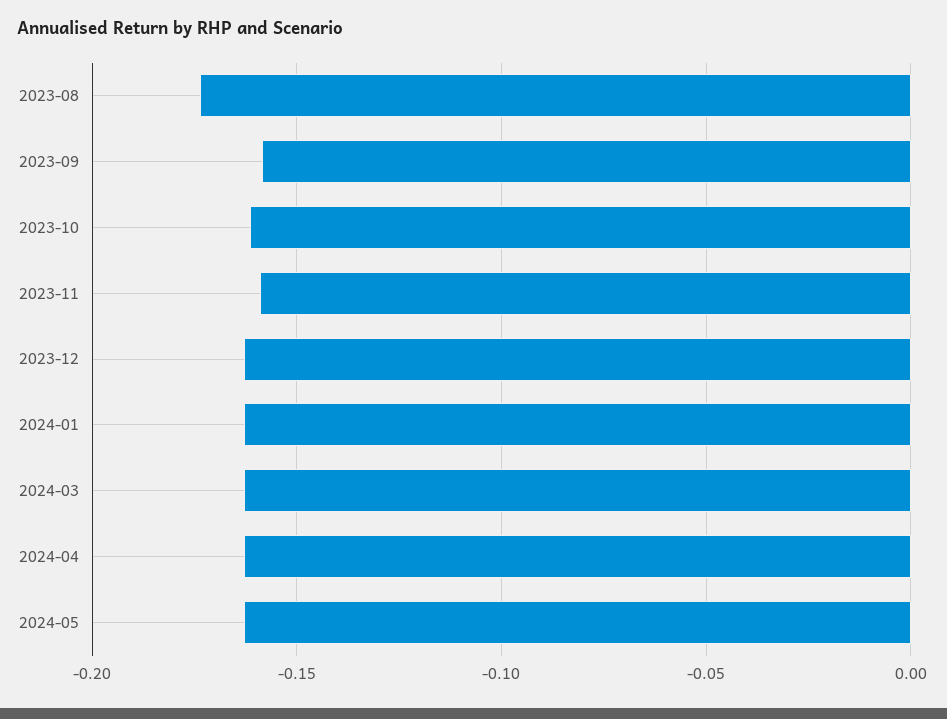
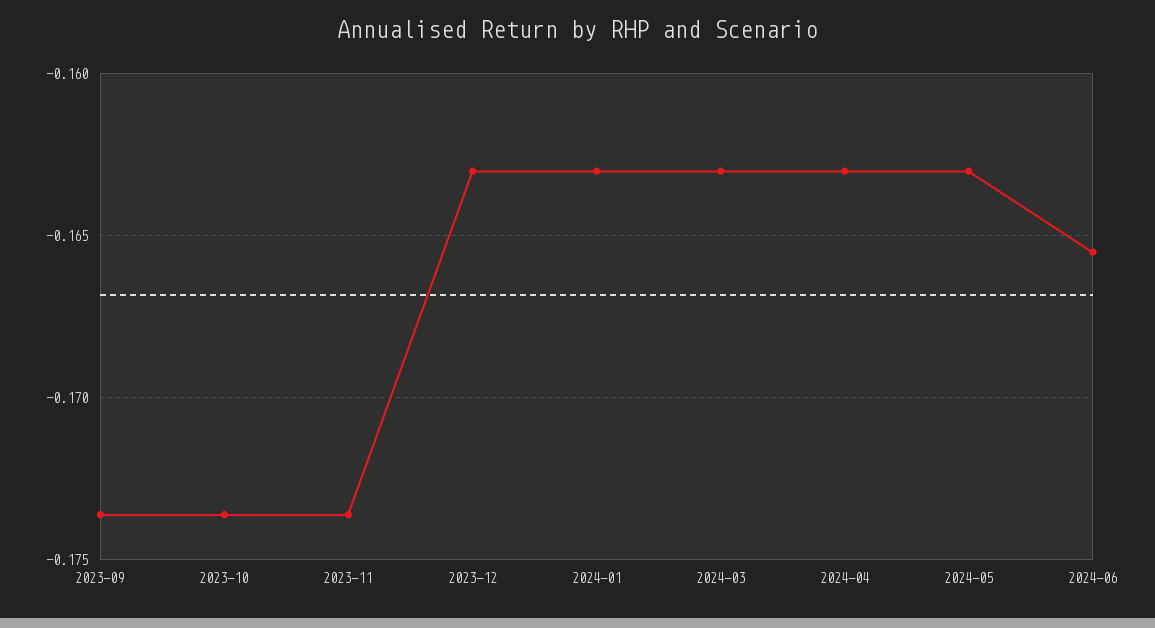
2023-08: -0.175 -> none
2023-09: -0.16 -> -0.1735
2023-10: -0.16 -> -0.1735
2023-11: -0.16 -> -0.1735
2024-06: none -> -0.1655

